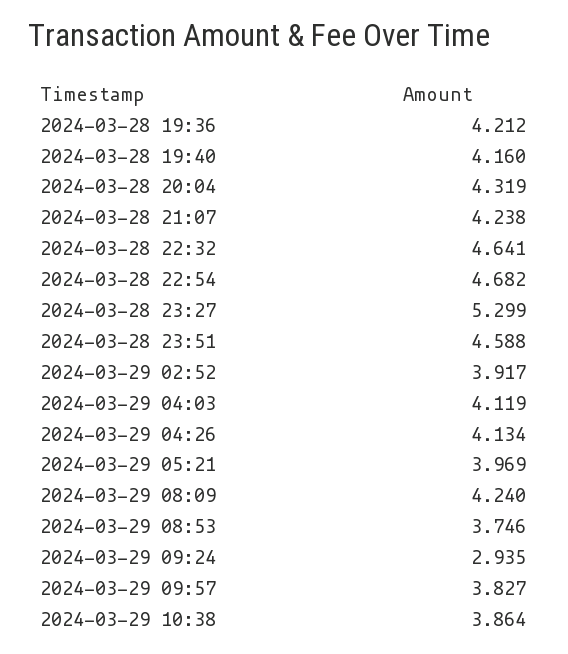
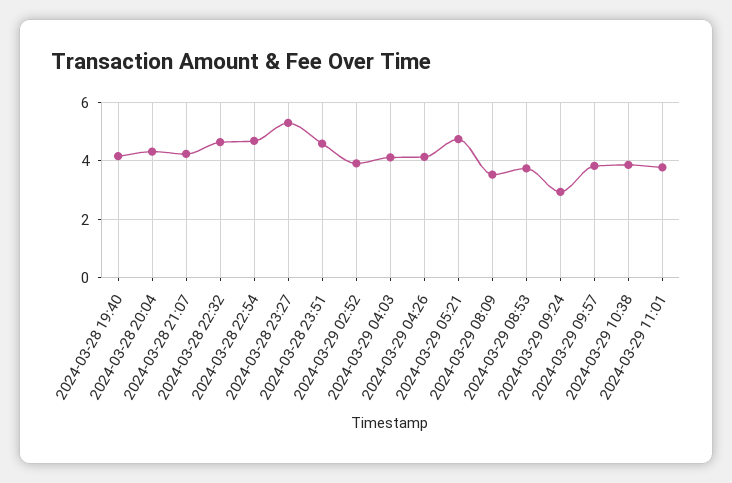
2024-03-28 19:36: 4.212 -> none
2024-03-29 05:21: 3.969 -> 4.75
2024-03-29 08:09: 4.24 -> 3.5
2024-03-29 11:01: none -> 3.75

